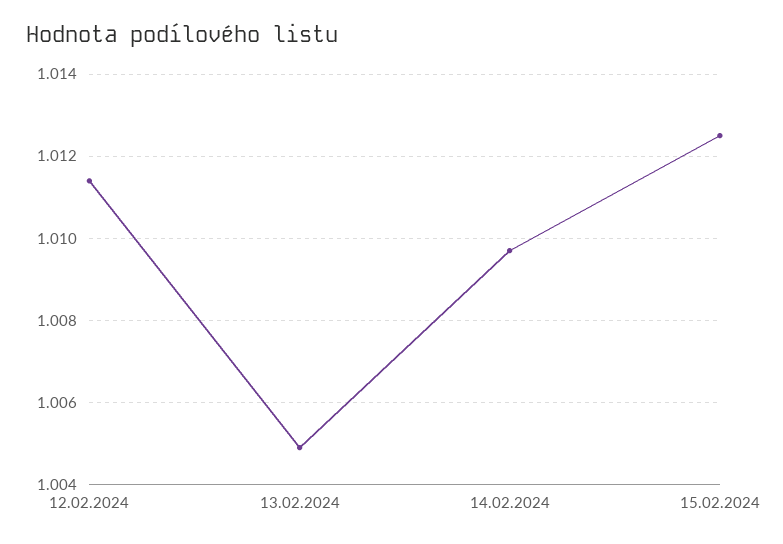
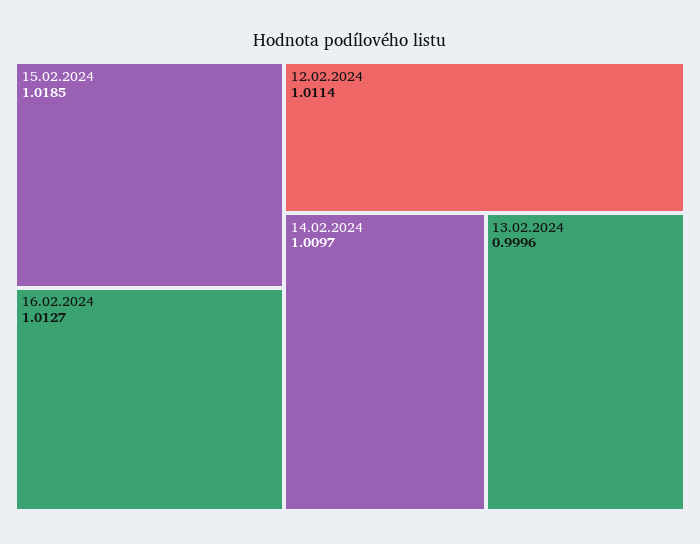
13.02.2024: 1.005 -> 0.9996
15.02.2024: 1.0125 -> 1.0185
16.02.2024: none -> 1.0127

